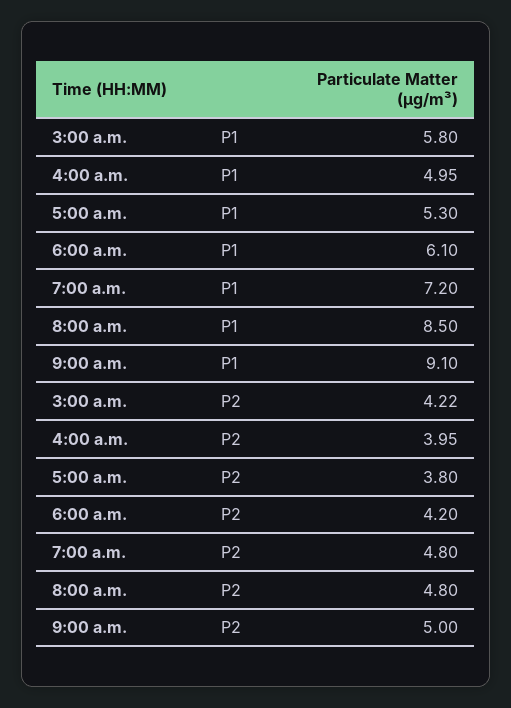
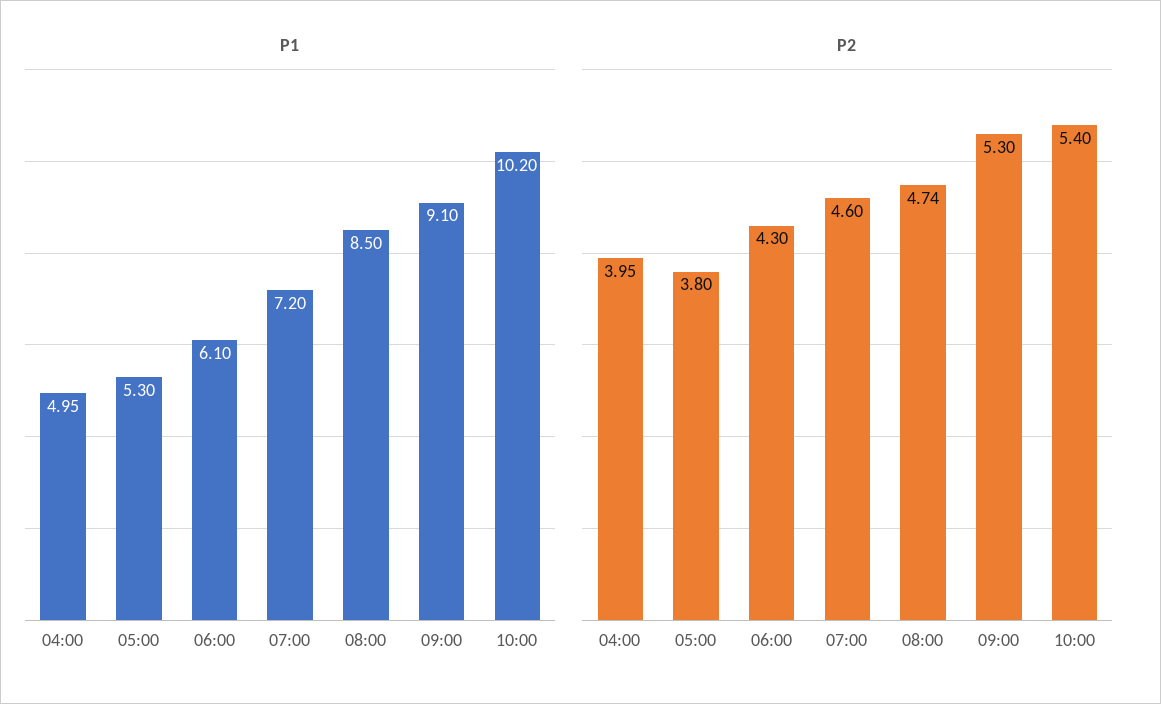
P1, 3:00 a.m.: 5.8 -> none
P2, 3:00 a.m.: 4.22 -> none
P2, 6:00 a.m.: 4.2 -> 4.3
P2, 7:00 a.m.: 4.8 -> 4.6
P2, 8:00 a.m.: 4.8 -> 4.74
P2, 9:00 a.m.: 5 -> 5.3
P1, 10:00: none -> 10.2
P2, 10:00: none -> 5.4

